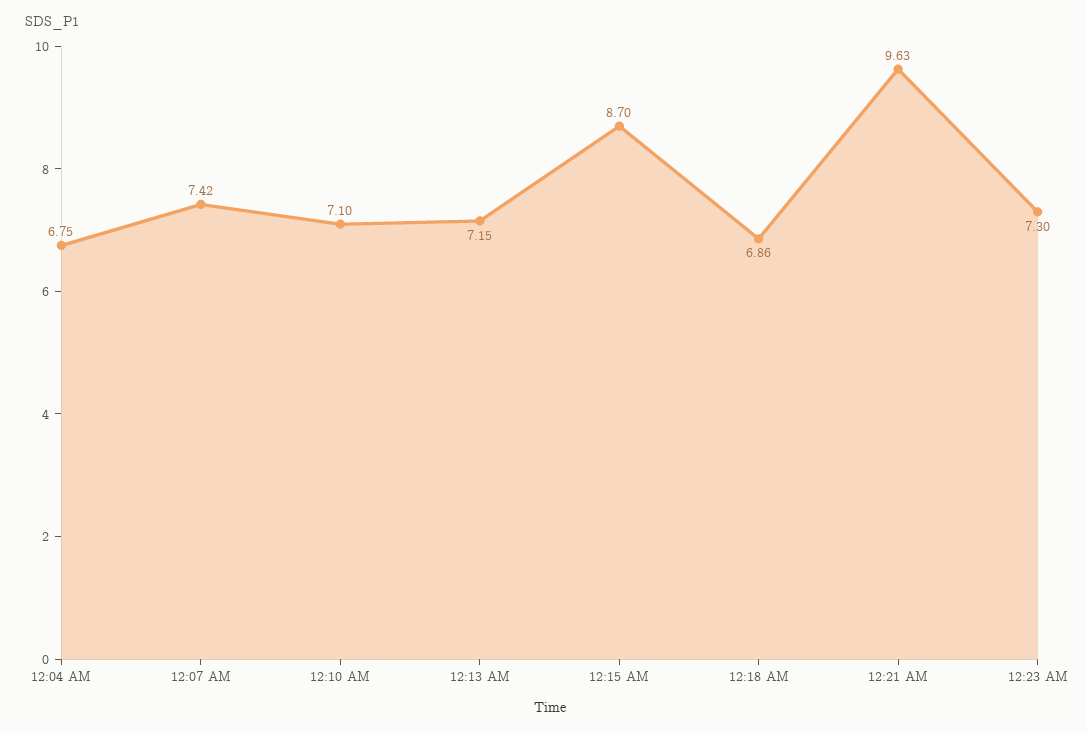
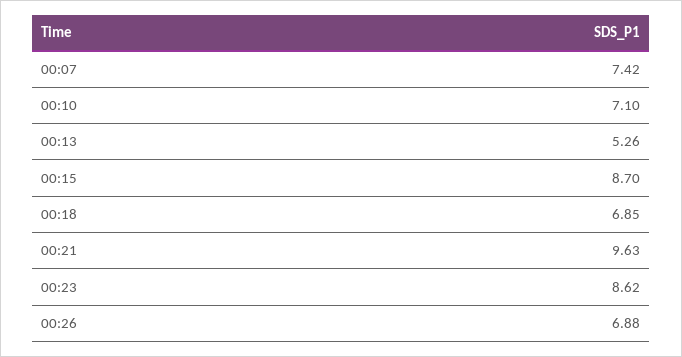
12:04 AM: 6.75 -> none
12:13 AM: 7.15 -> 5.26
12:18 AM: 6.86 -> 6.85
12:23 AM: 7.3 -> 8.62
00:26: none -> 6.88

